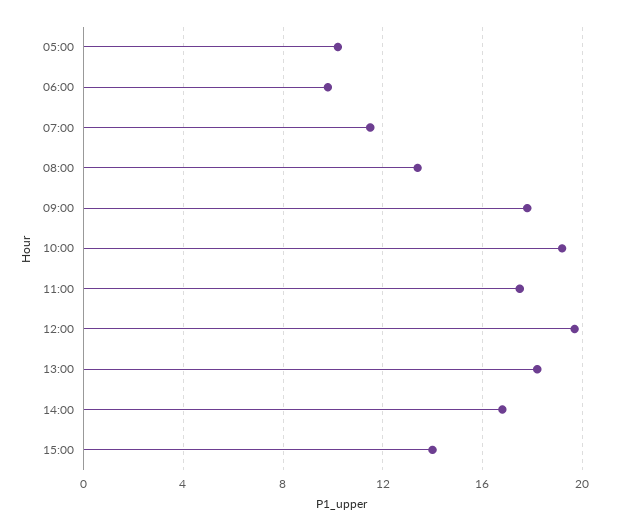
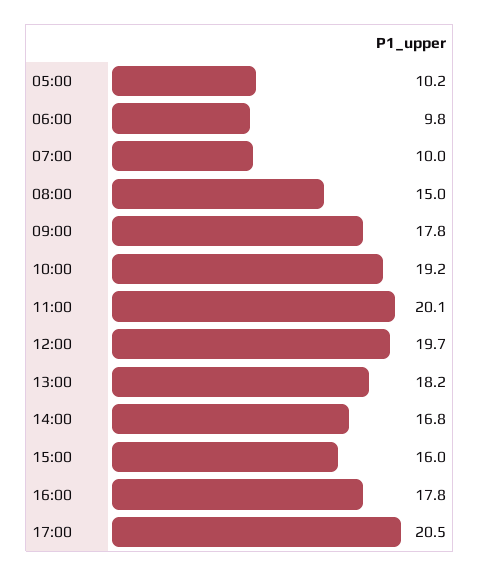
07:00: 11.5 -> 10
08:00: 13.5 -> 15
11:00: 17.5 -> 20.1
15:00: 14 -> 16
16:00: none -> 17.8
17:00: none -> 20.5

